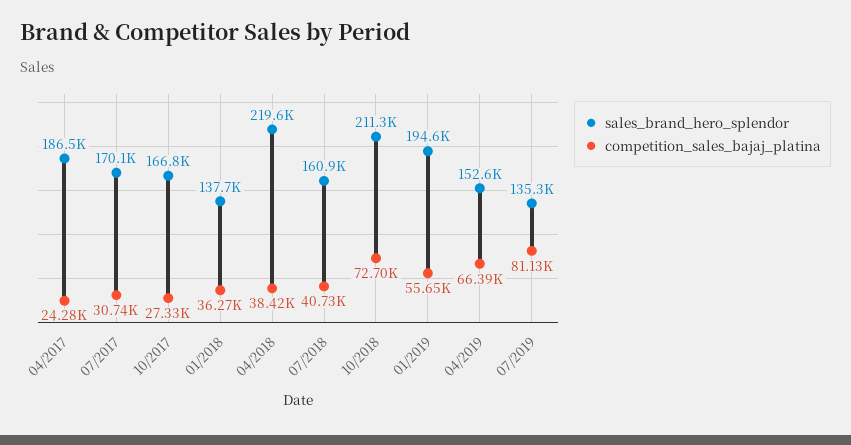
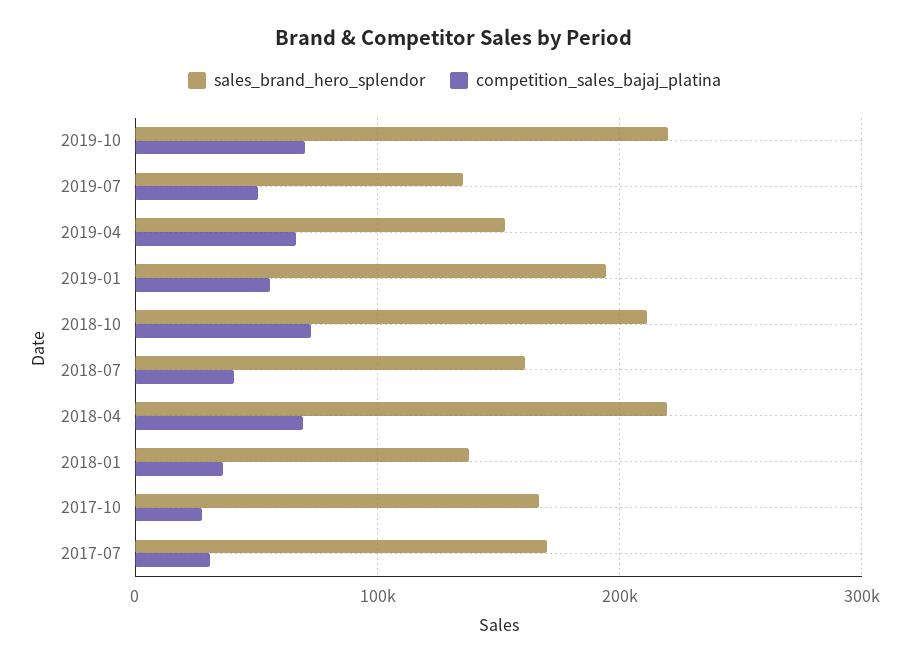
sales_brand_hero_splendor, 04/2017: 186500 -> none
competition_sales_bajaj_platina, 04/2017: 24280 -> none
competition_sales_bajaj_platina, 04/2018: 38420 -> 70000
competition_sales_bajaj_platina, 07/2019: 81130 -> 50000
sales_brand_hero_splendor, 2019-10: none -> 220000
competition_sales_bajaj_platina, 2019-10: none -> 70000

